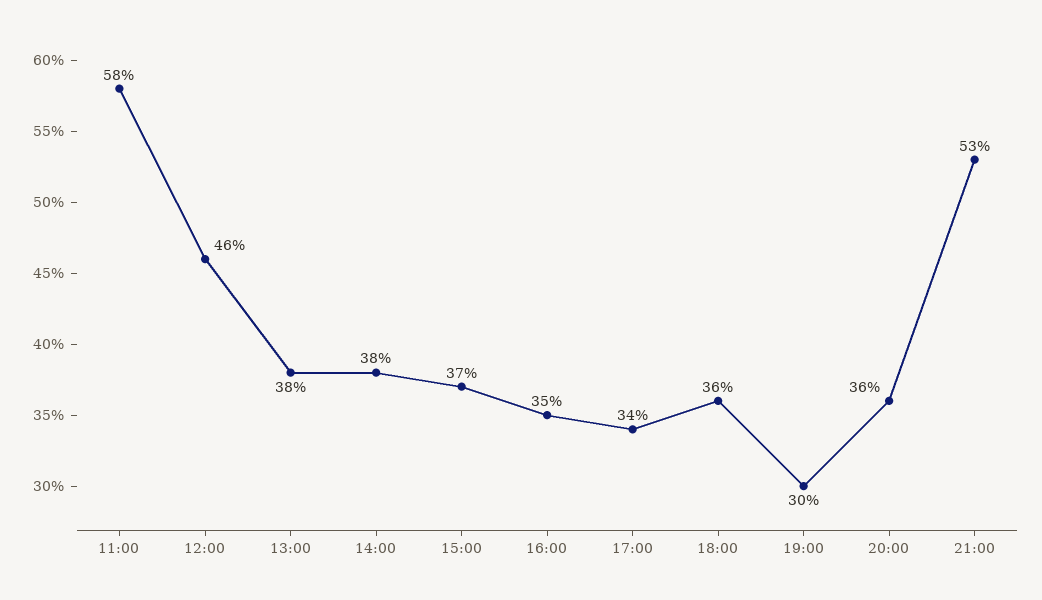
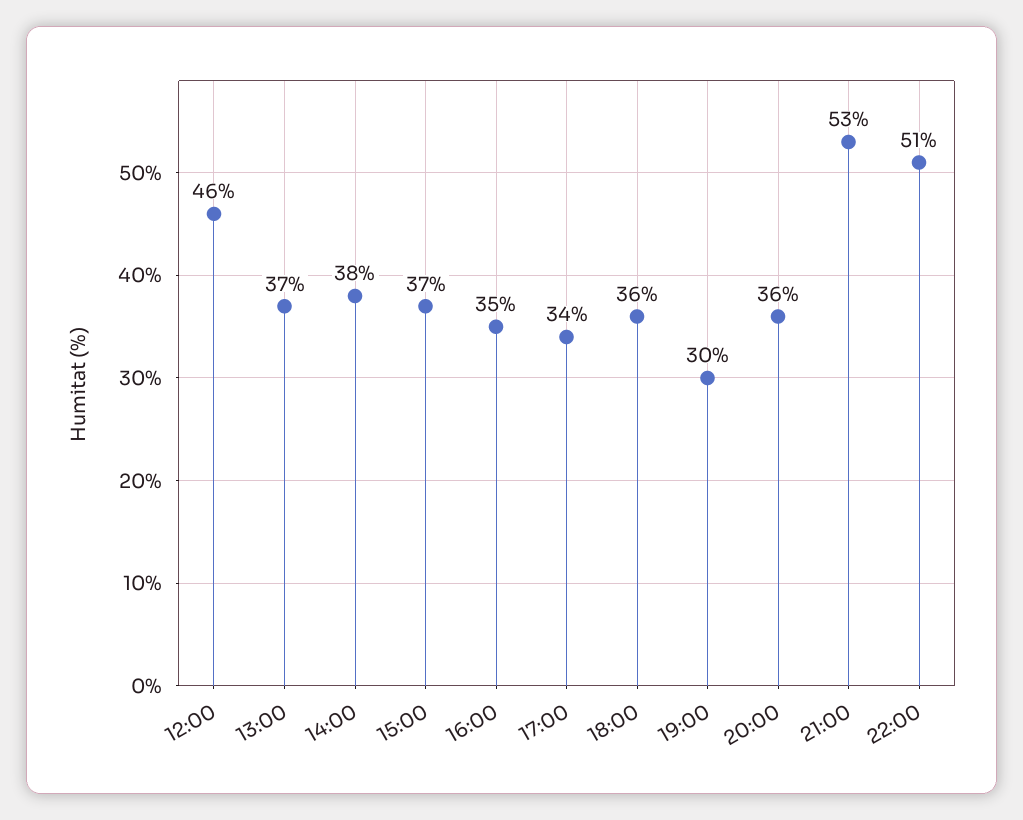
11:00: 58 -> none
13:00: 38 -> 37
22:00: none -> 51

